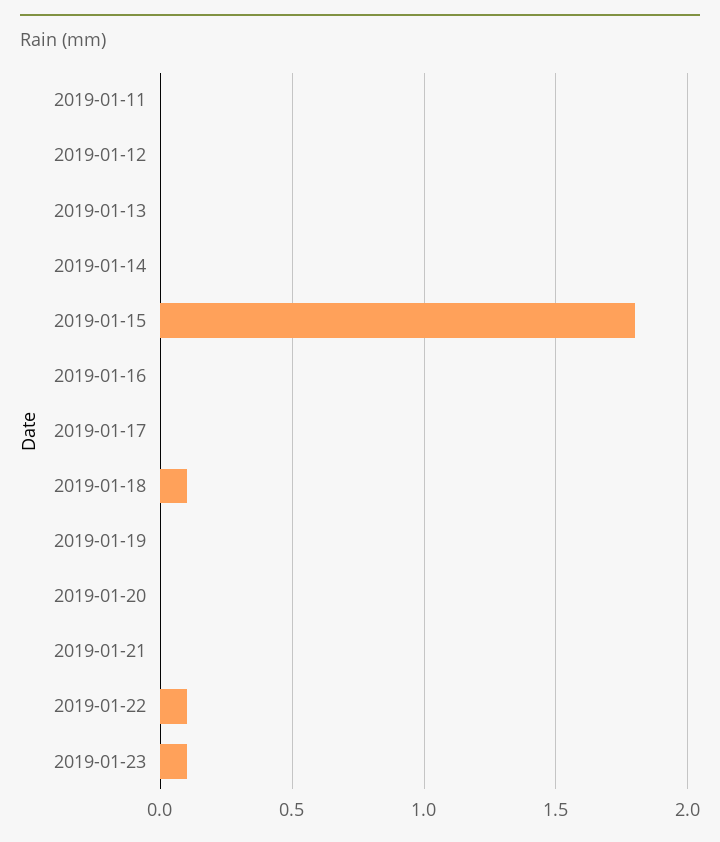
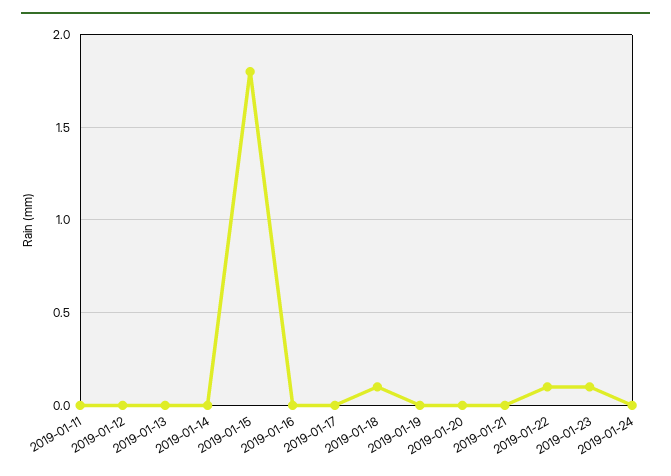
2019-01-24: none -> 0

